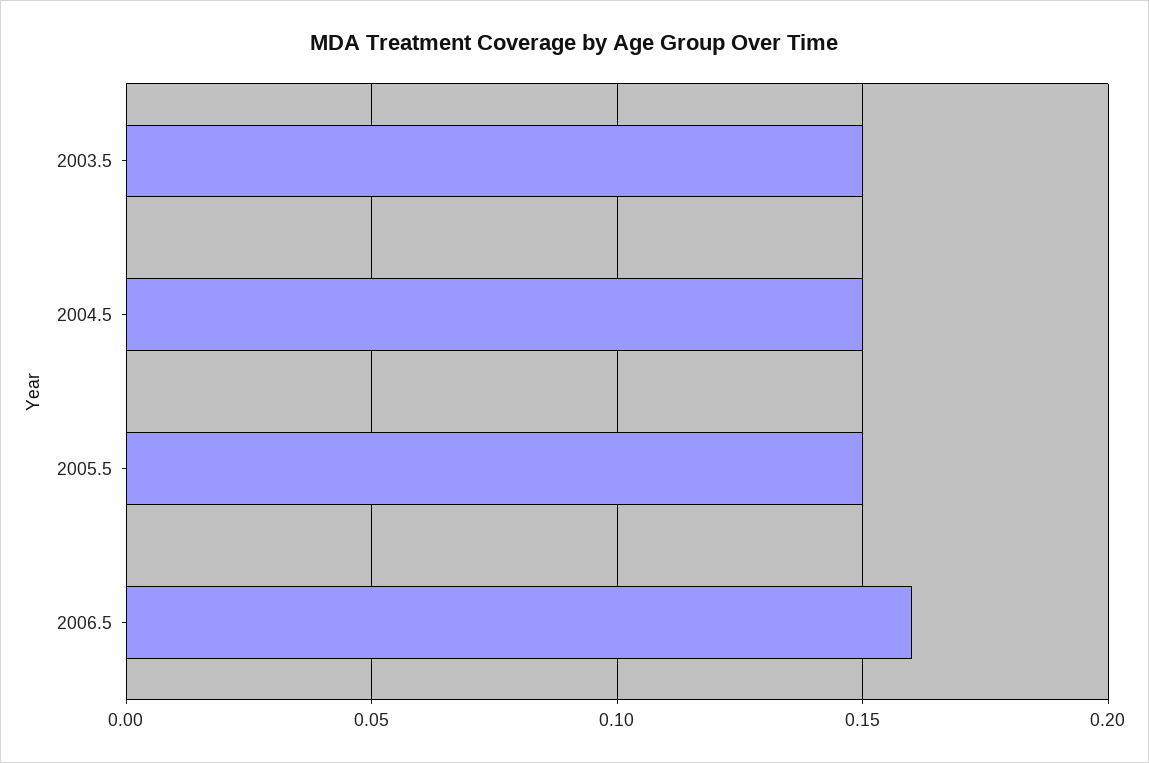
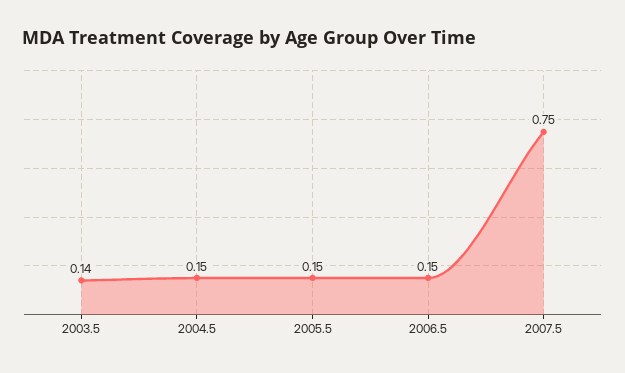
2003.5: 0.15 -> 0.14
2006.5: 0.16 -> 0.15
2007.5: none -> 0.75

